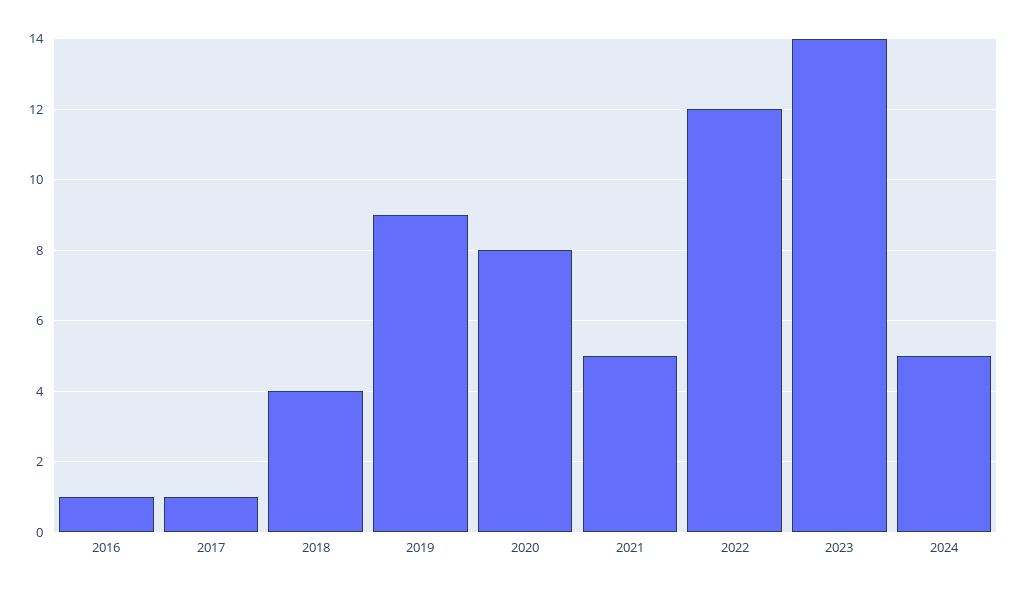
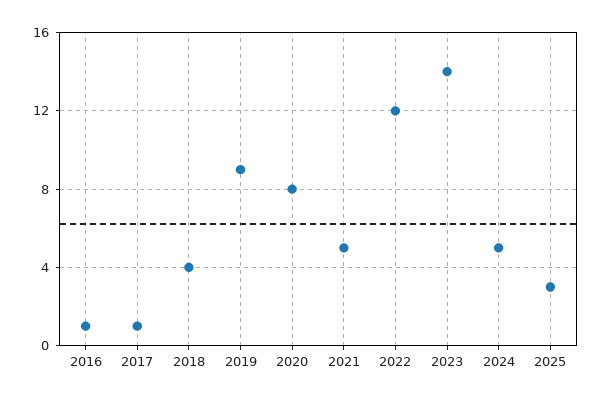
2025: none -> 3

